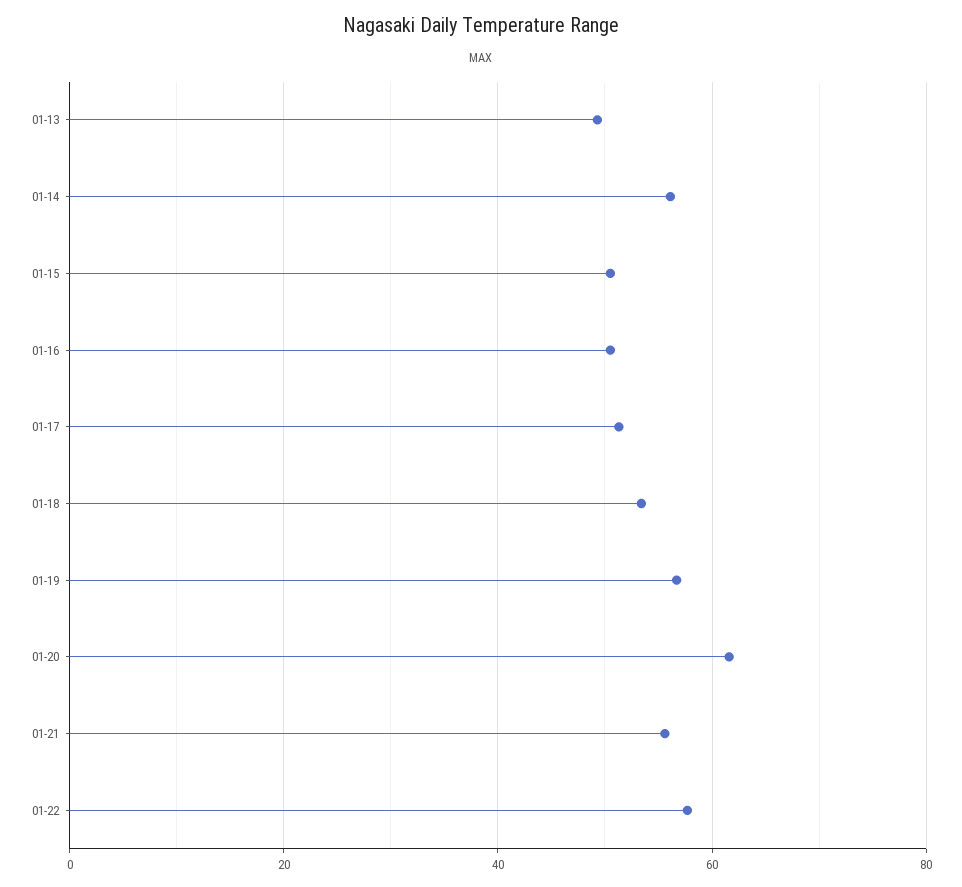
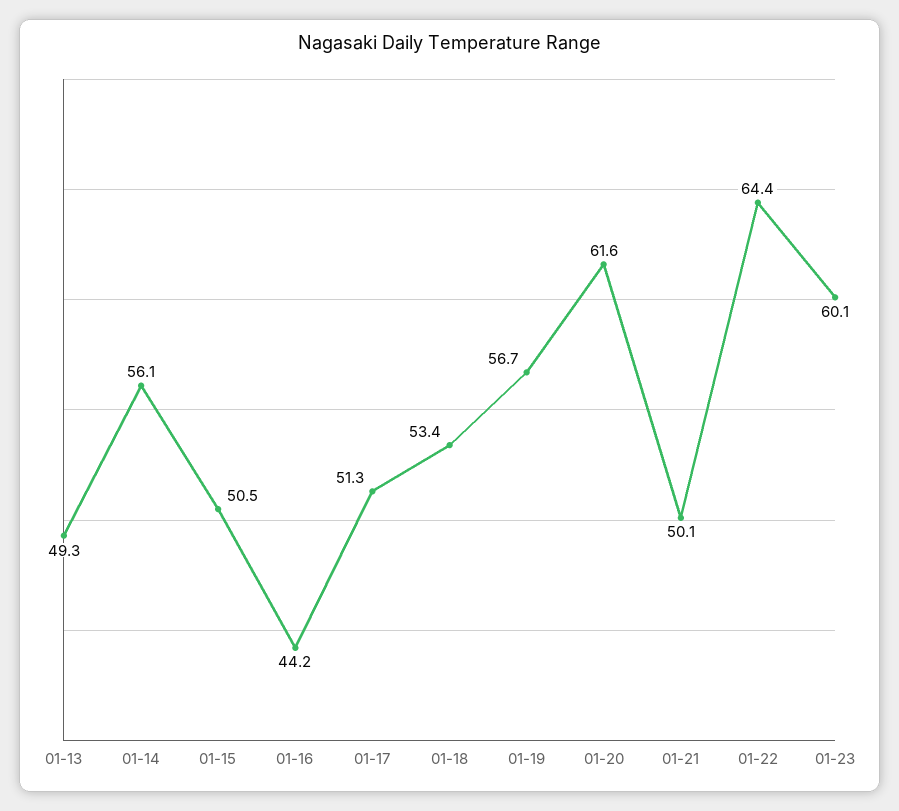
01-16: 50 -> 44.2
01-21: 56 -> 50.1
01-22: 58 -> 64.4
01-23: none -> 60.1

